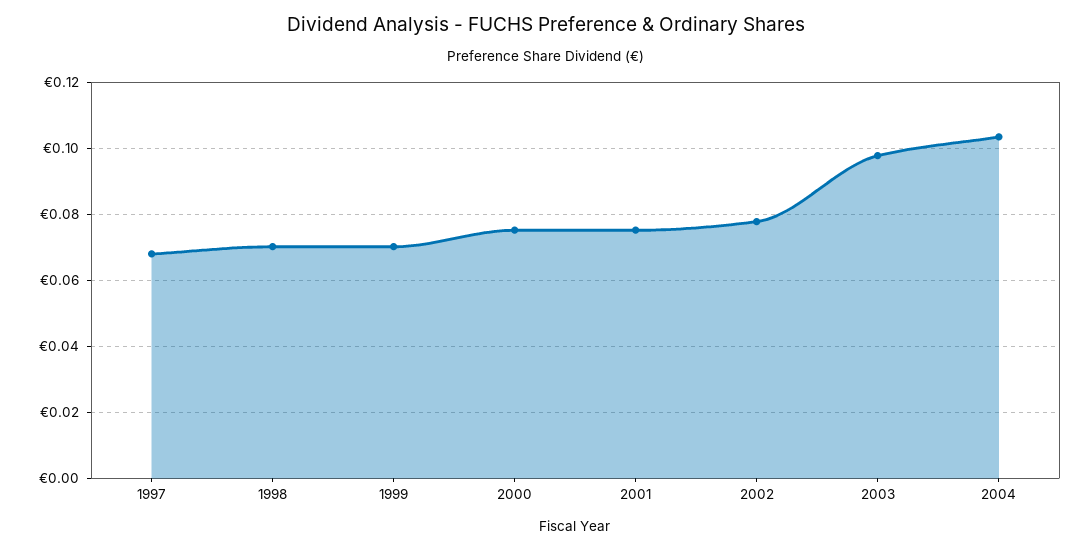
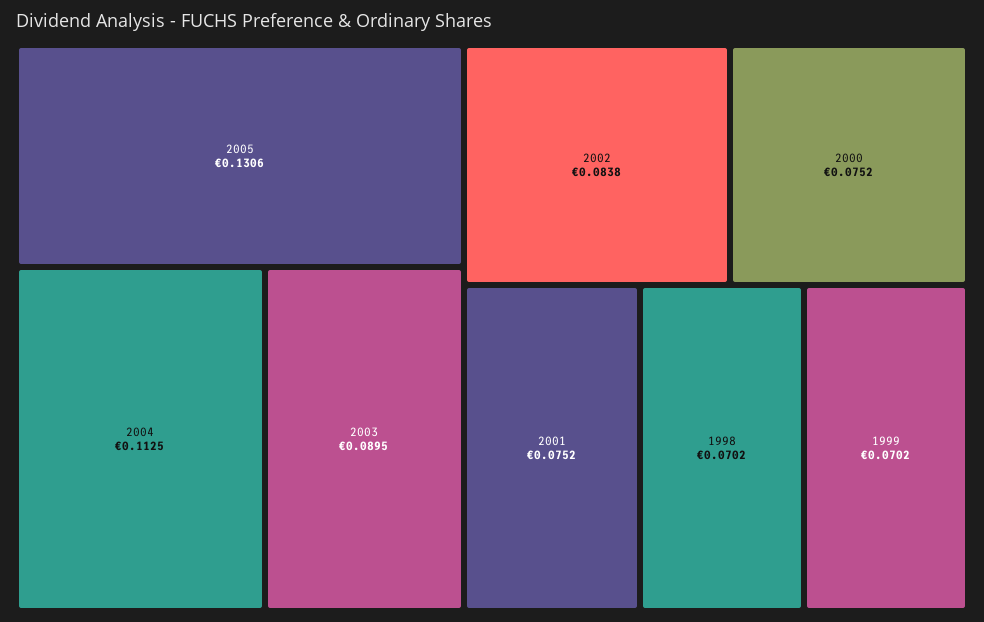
1997: 0.068 -> none
2002: 0.078 -> 0.0838
2003: 0.098 -> 0.0895
2004: 0.104 -> 0.1125
2005: none -> 0.1306

